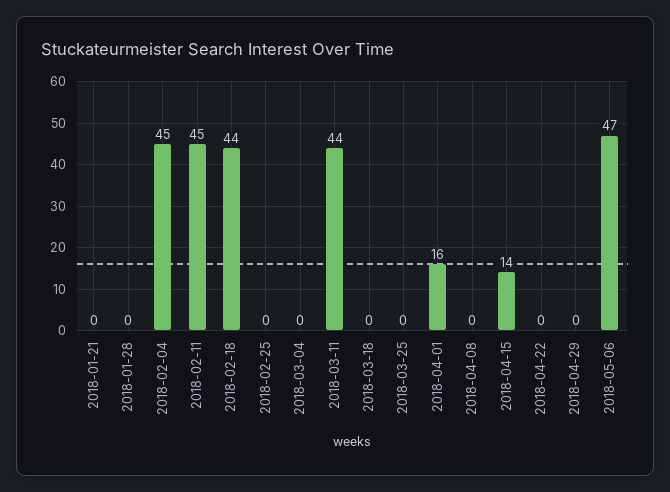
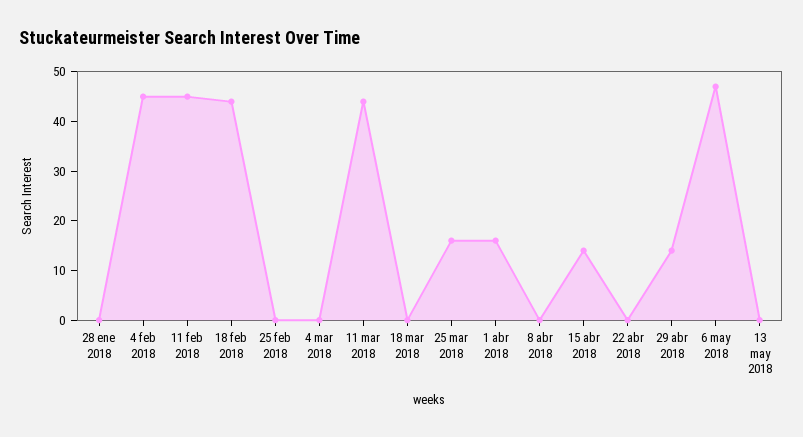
2018-01-21: 0 -> none
2018-03-25: 0 -> 15
2018-04-29: 0 -> 15
13 may 2018: none -> 0

